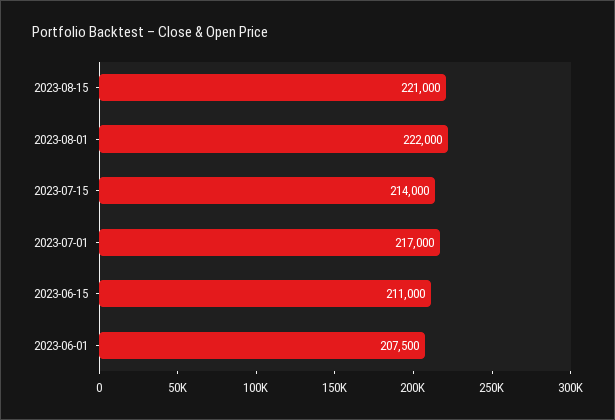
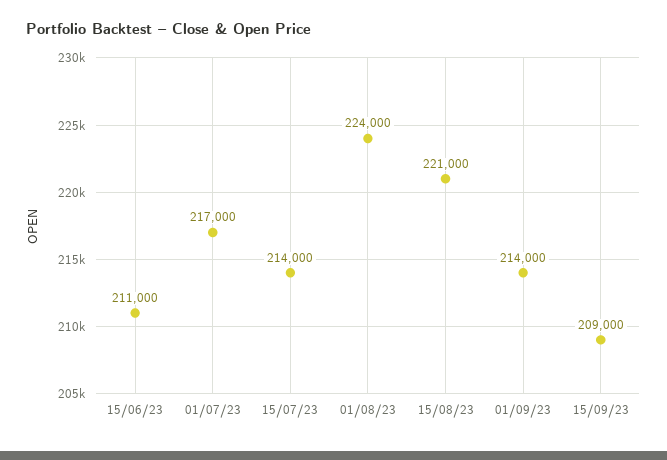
2023-08-01: 222000 -> 224000
2023-06-01: 207500 -> none
01/09/23: none -> 214000
15/09/23: none -> 209000

